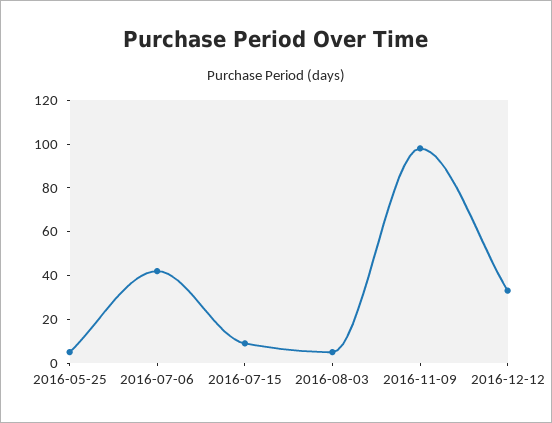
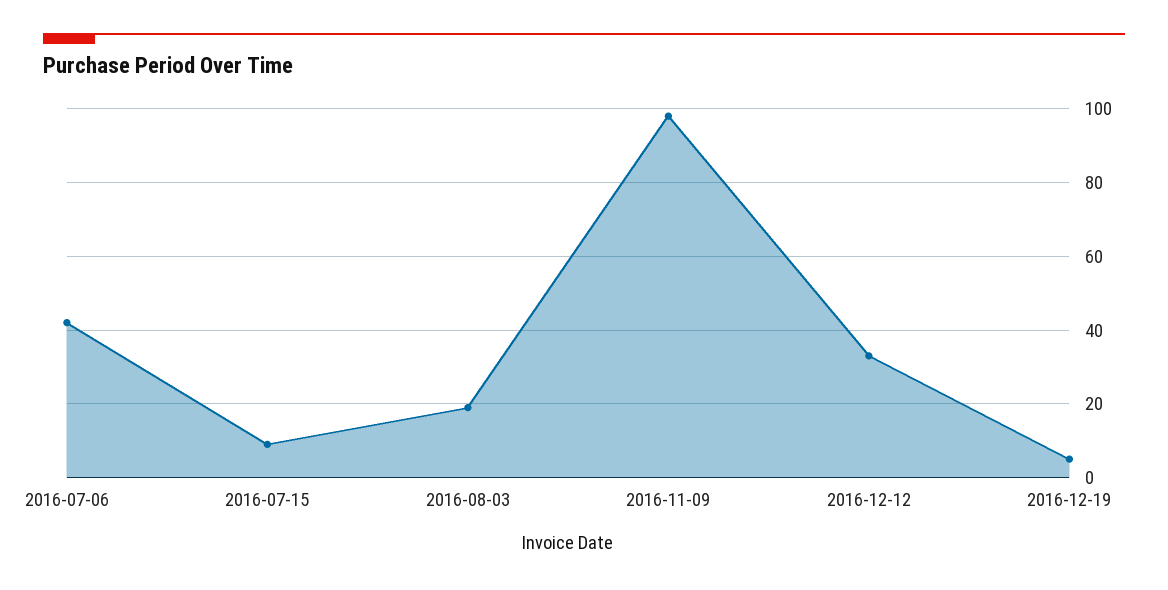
2016-05-25: 5 -> none
2016-08-03: 5 -> 20
2016-12-19: none -> 5

